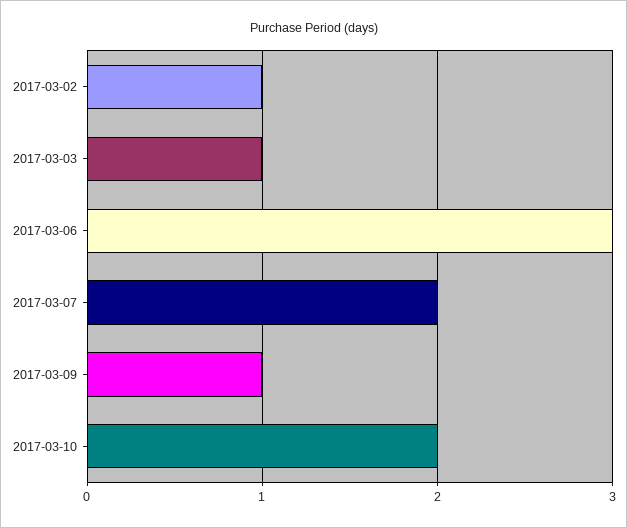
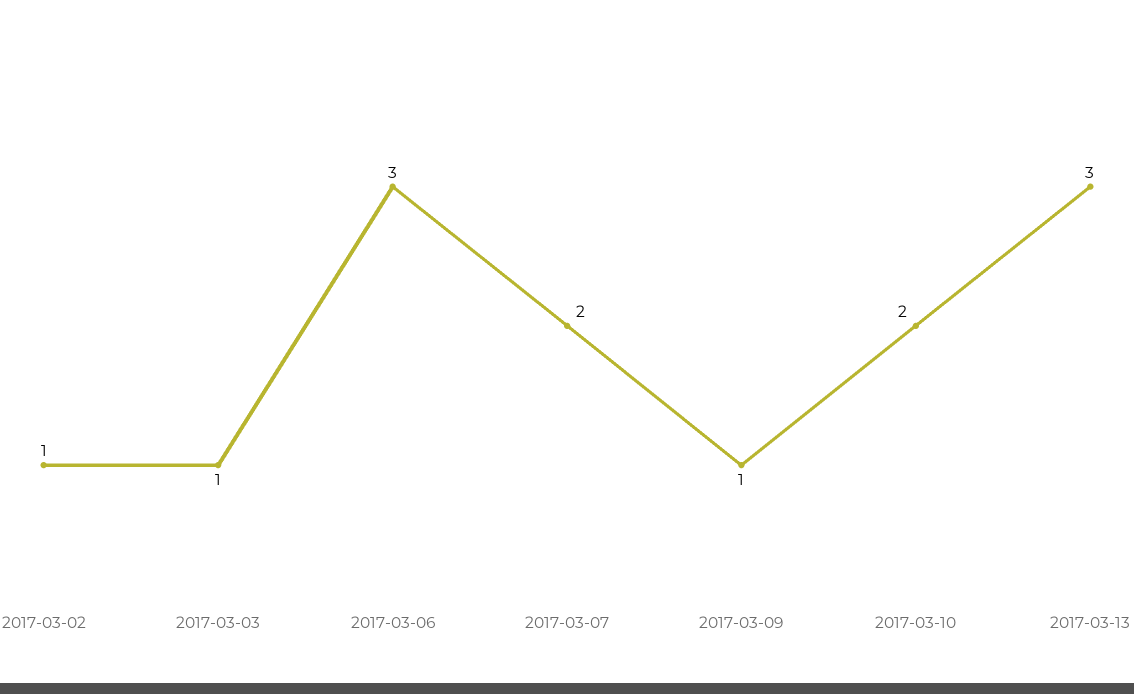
2017-03-13: none -> 3

